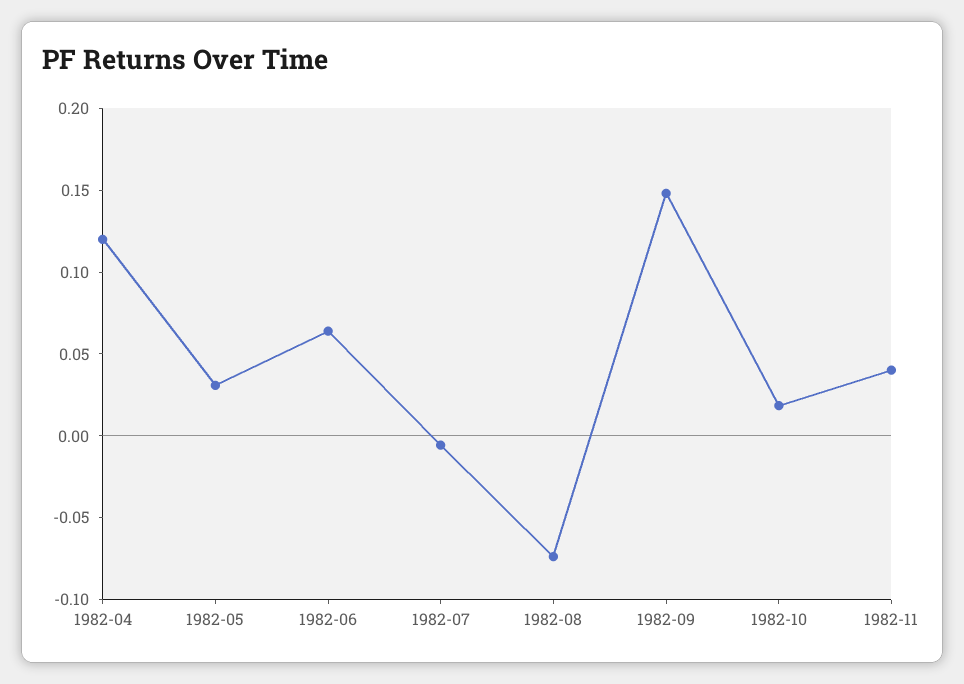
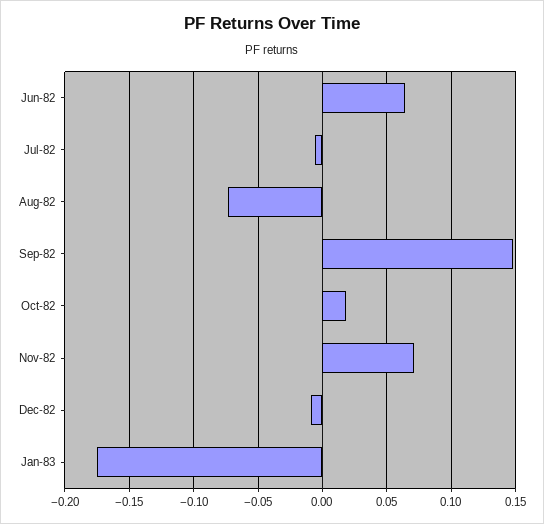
1982-04: 0.12 -> none
1982-05: 0.03 -> none
1982-11: 0.04 -> 0.07
Dec-82: none -> -0.01
Jan-83: none -> -0.175

